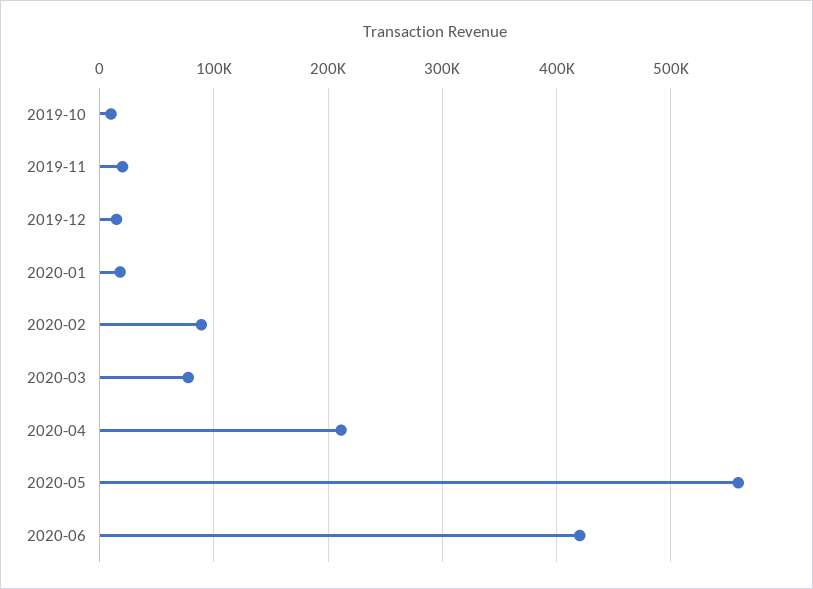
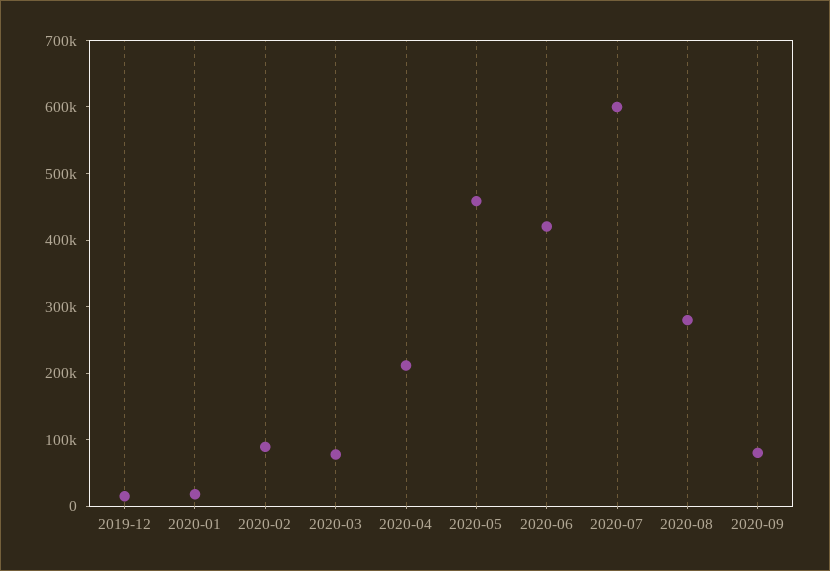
2019-10: 10000 -> none
2019-11: 20000 -> none
2020-05: 560000 -> 460000
2020-07: none -> 600000
2020-08: none -> 280000
2020-09: none -> 80000

